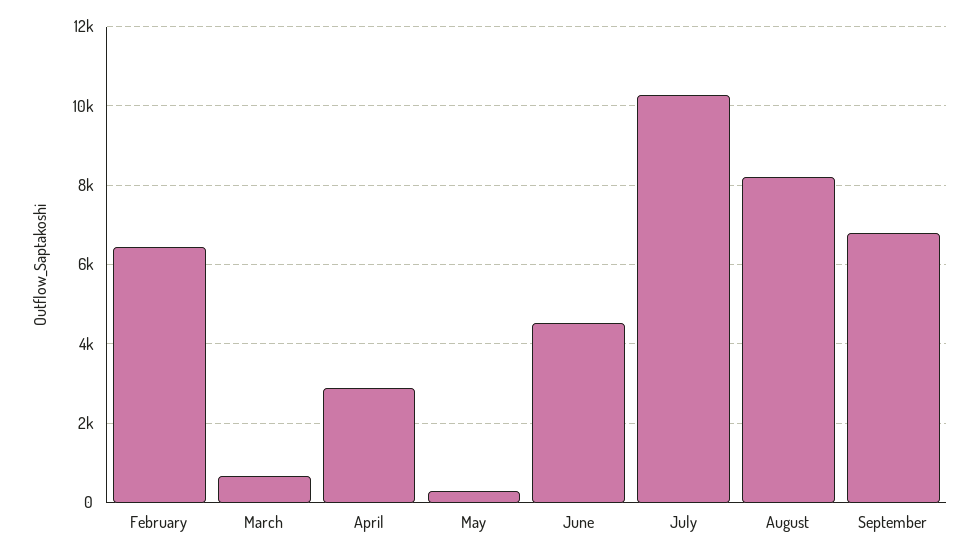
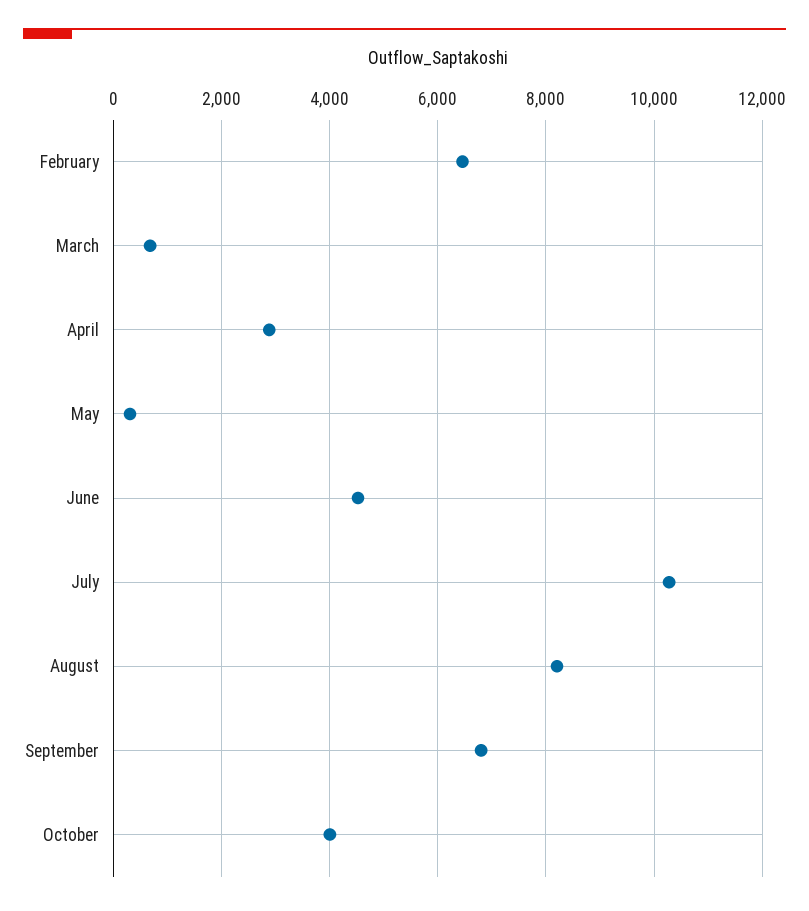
October: none -> 4000

